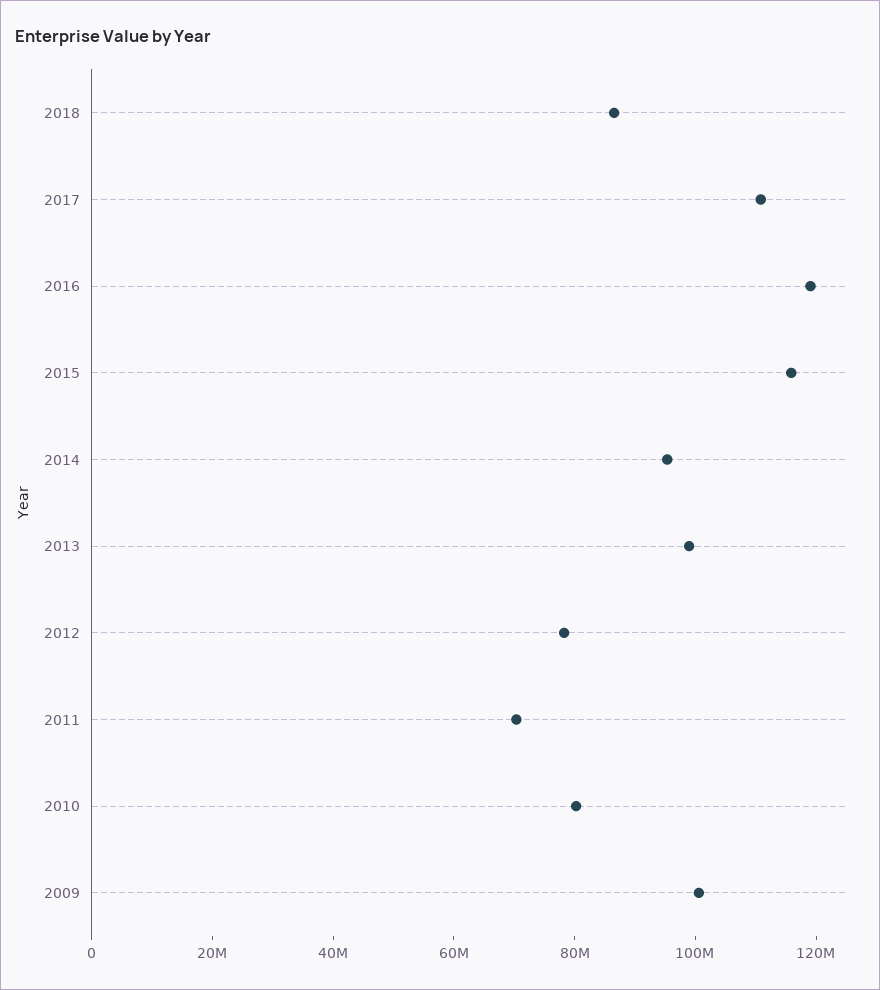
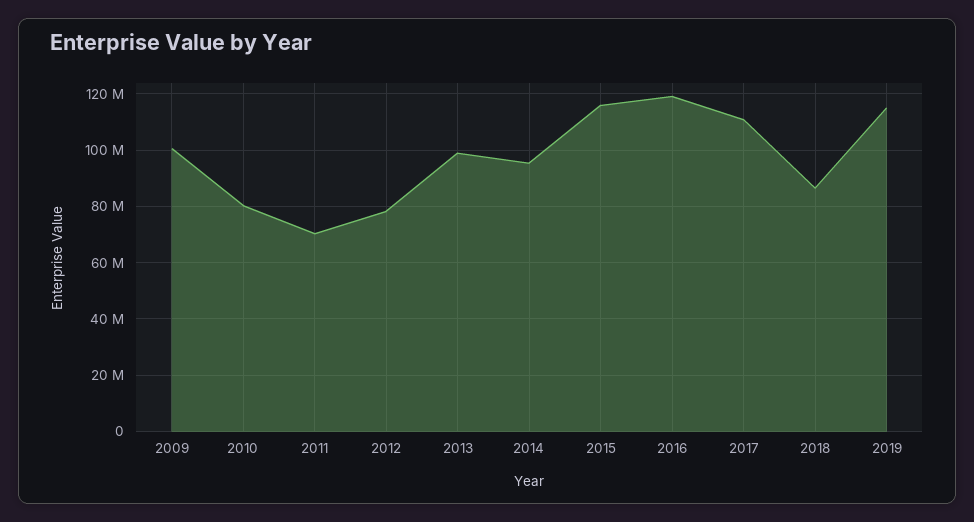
2019: none -> 115000000

